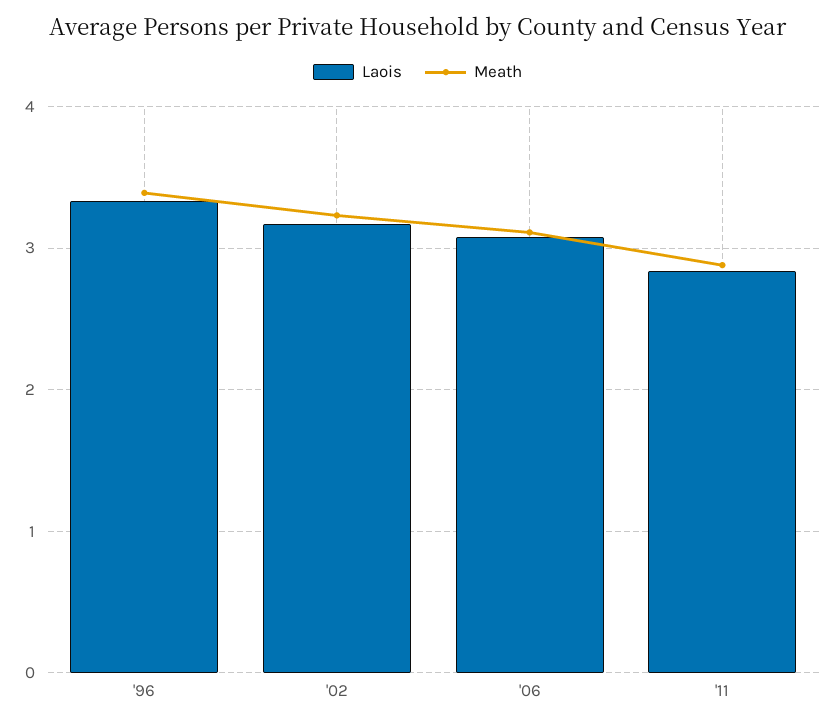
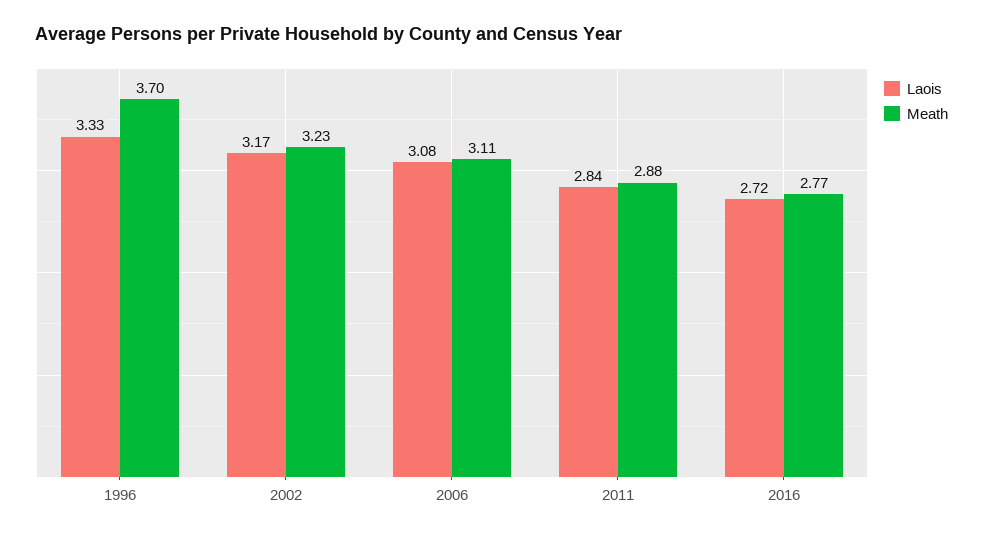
Meath, '96: 3.4 -> 3.7
Laois, 2016: none -> 2.72
Meath, 2016: none -> 2.77

